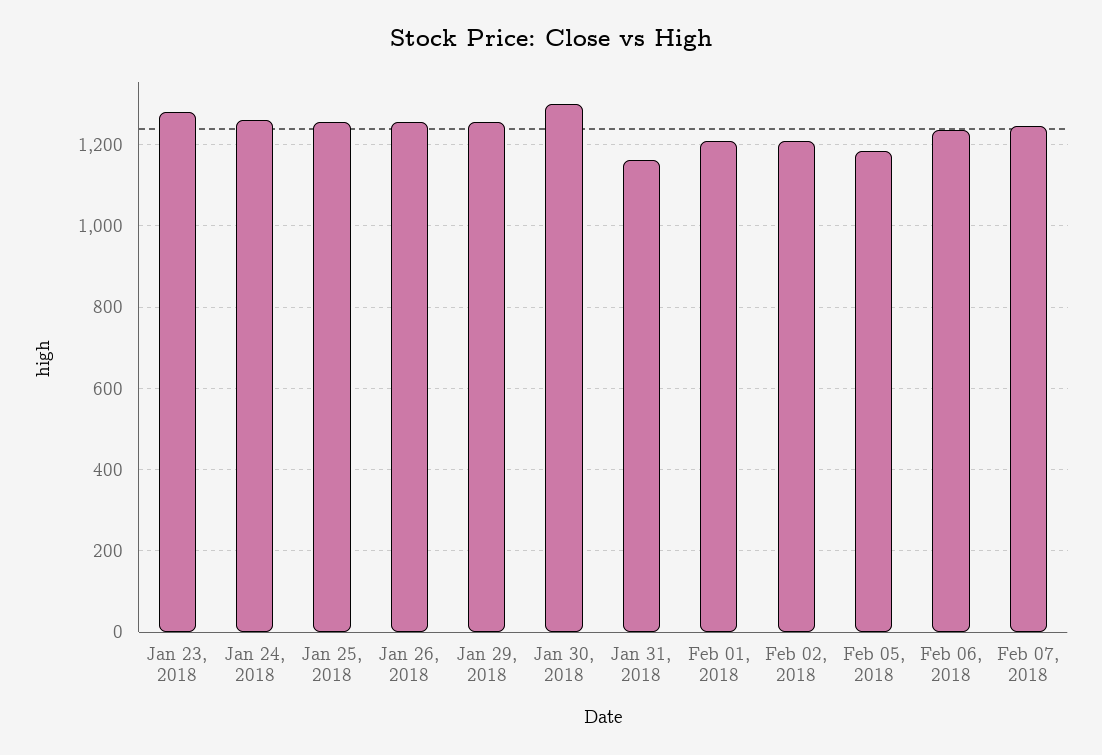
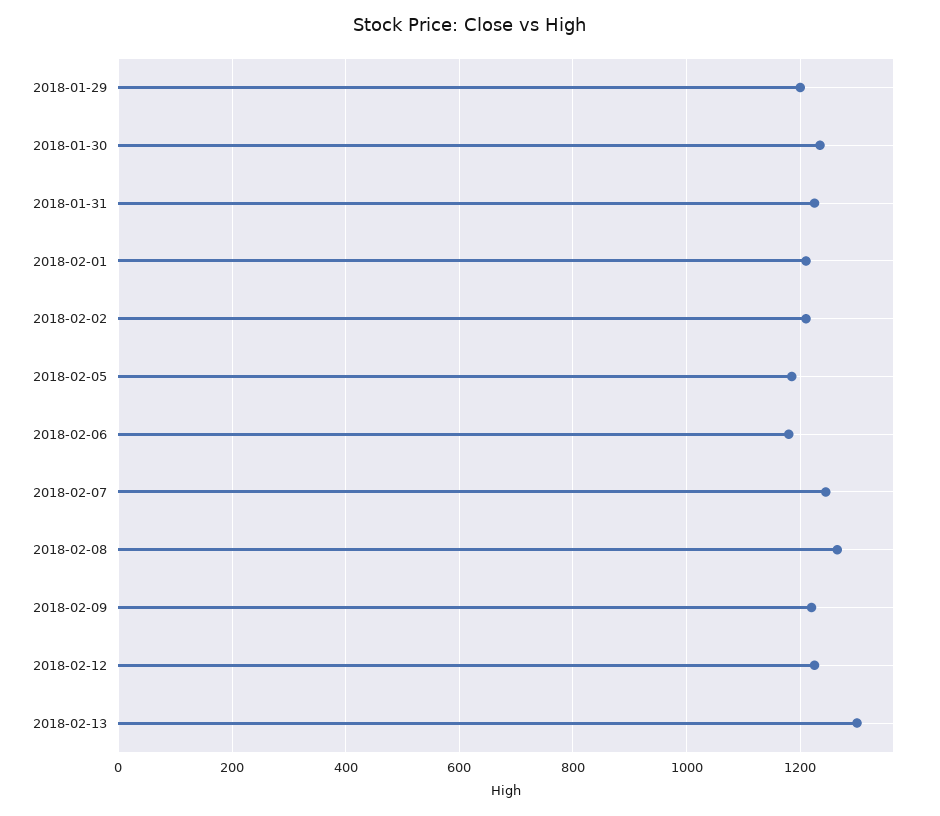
Jan 23, 2018: 1280 -> none
Jan 24, 2018: 1260 -> none
Jan 25, 2018: 1260 -> none
Jan 26, 2018: 1260 -> none
Jan 29, 2018: 1260 -> 1200
Jan 30, 2018: 1300 -> 1240
Jan 31, 2018: 1160 -> 1220
Feb 06, 2018: 1240 -> 1180
2018-02-08: none -> 1260
2018-02-09: none -> 1220
2018-02-12: none -> 1220
2018-02-13: none -> 1300

